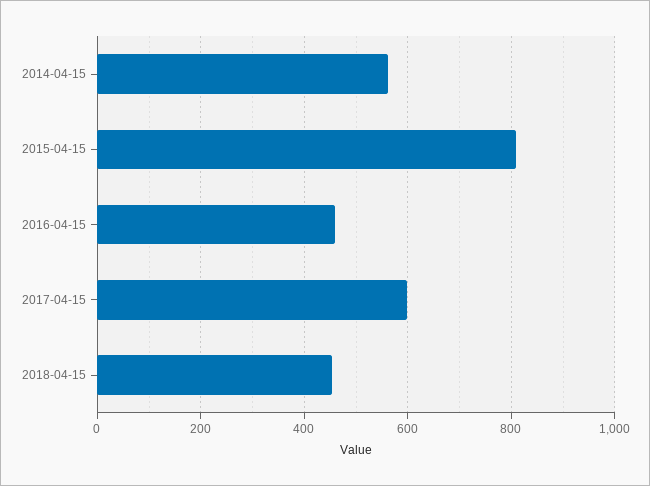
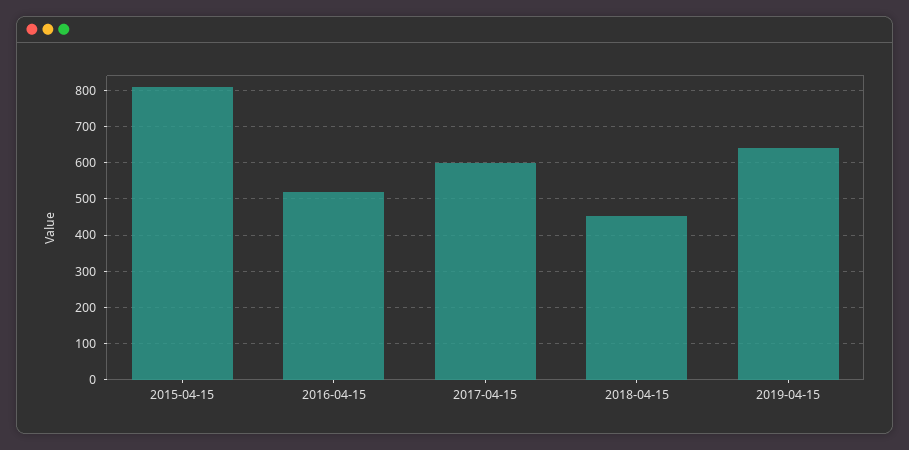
2014-04-15: 560 -> none
2016-04-15: 460 -> 520
2019-04-15: none -> 640

